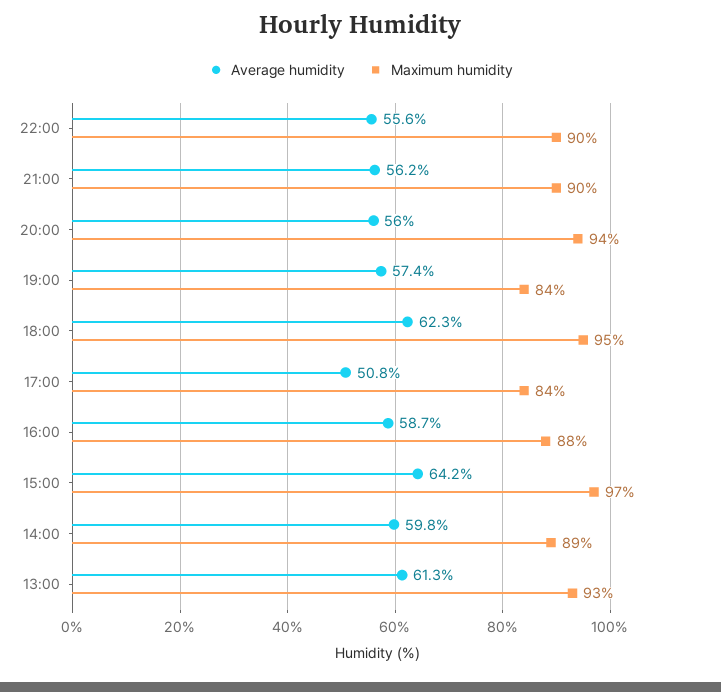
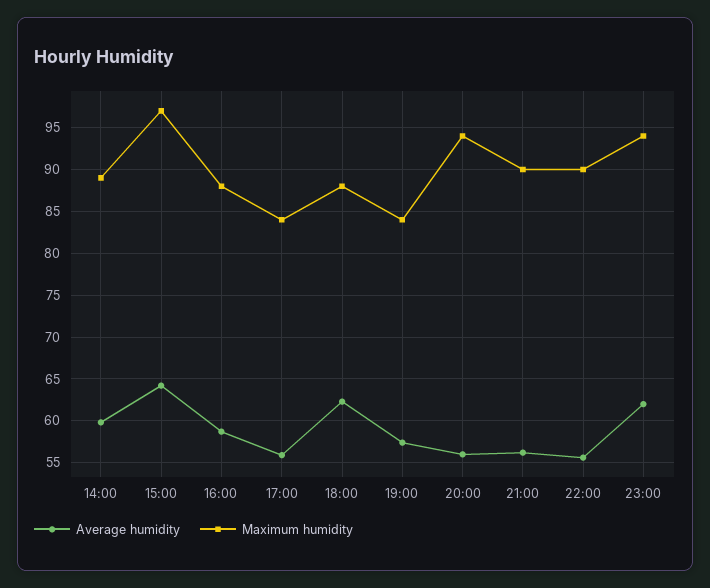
Maximum humidity, 18:00: 95 -> 88
Average humidity, 17:00: 50.8 -> 56
Average humidity, 13:00: 61.3 -> none
Maximum humidity, 13:00: 93 -> none
Average humidity, 23:00: none -> 62
Maximum humidity, 23:00: none -> 94

